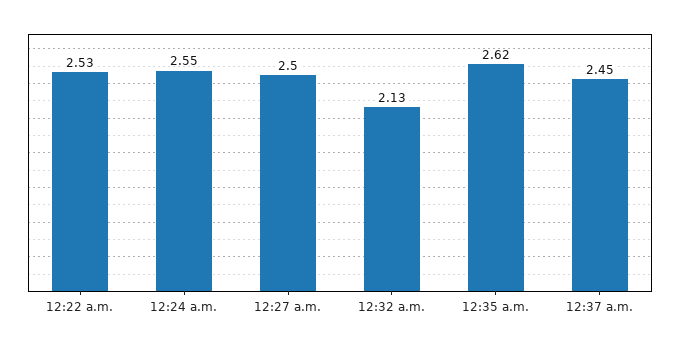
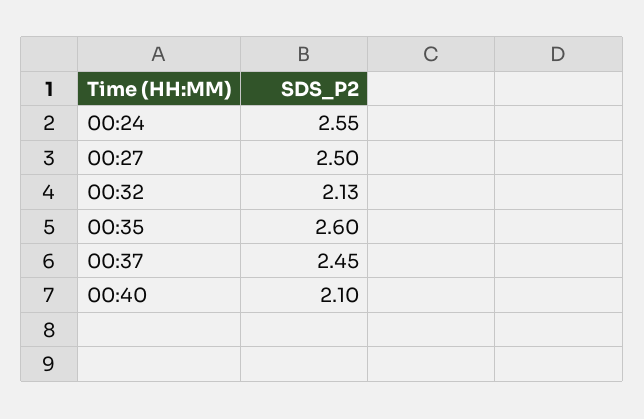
12:22 a.m.: 2.53 -> none
12:35 a.m.: 2.62 -> 2.6
00:40: none -> 2.1

